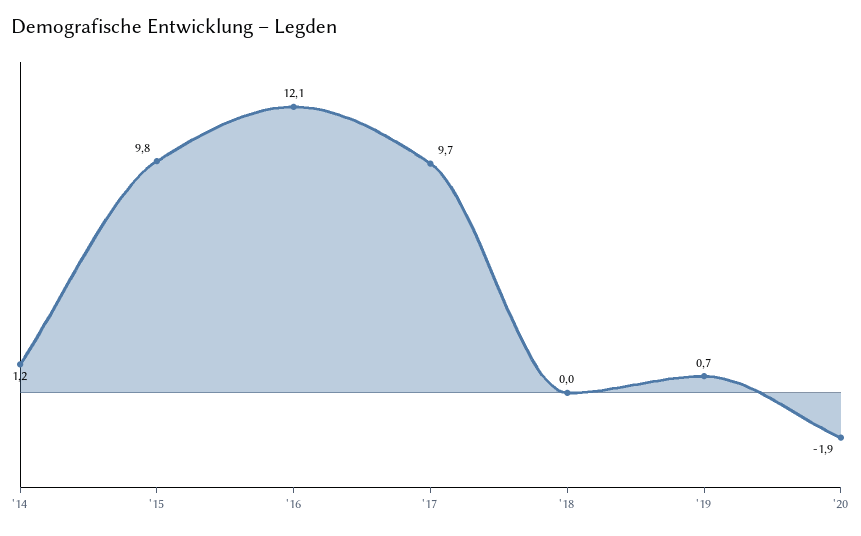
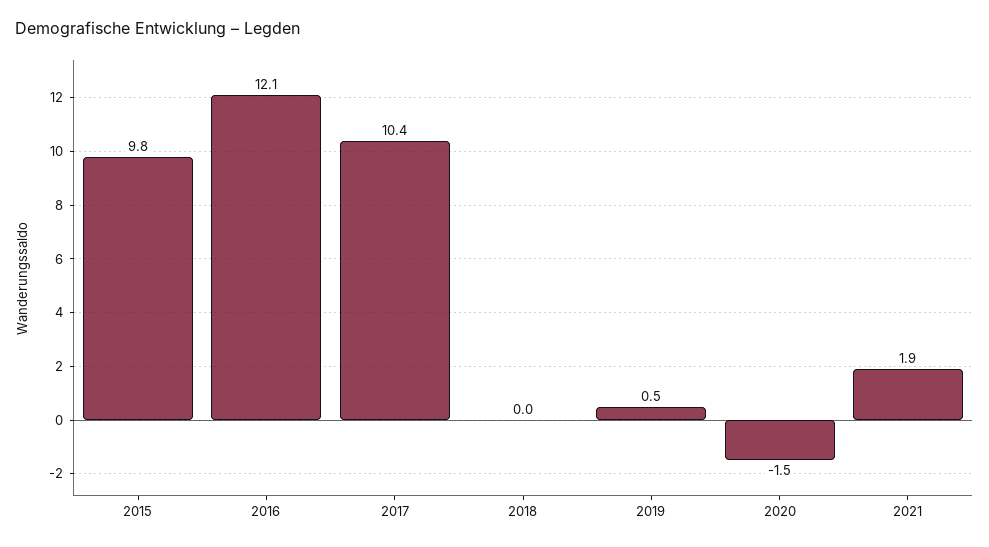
'14: 1.2 -> none
'17: 9.7 -> 10.4
'19: 0.7 -> 0.5
'20: -1.9 -> -1.5
2021: none -> 1.9

